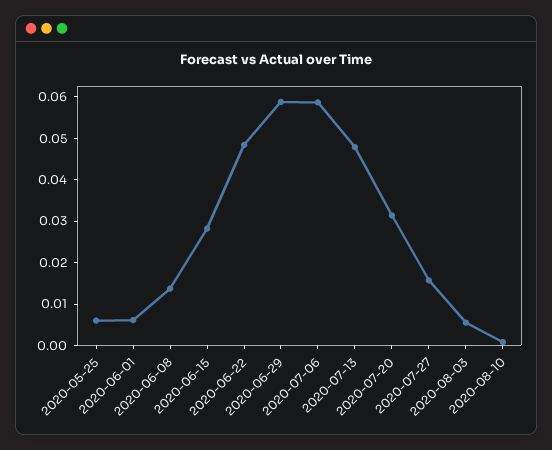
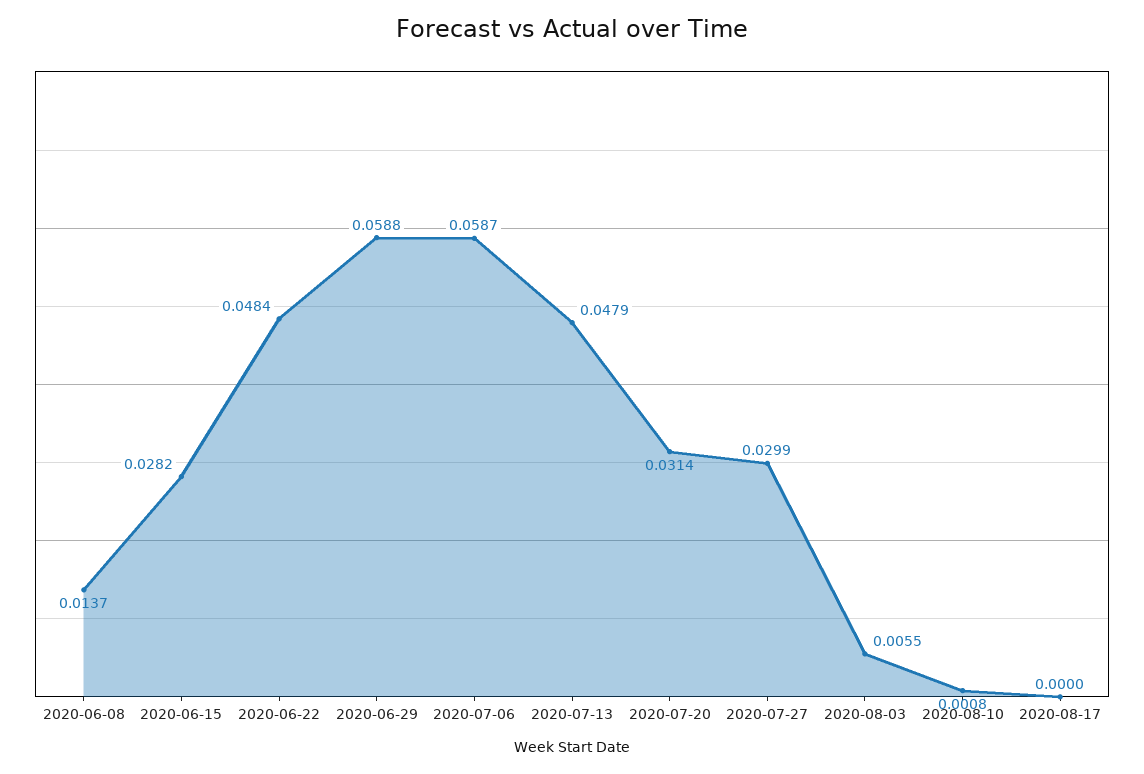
2020-05-25: 0.006 -> none
2020-06-01: 0.006 -> none
2020-07-27: 0.016 -> 0.0299
2020-08-17: none -> 0

